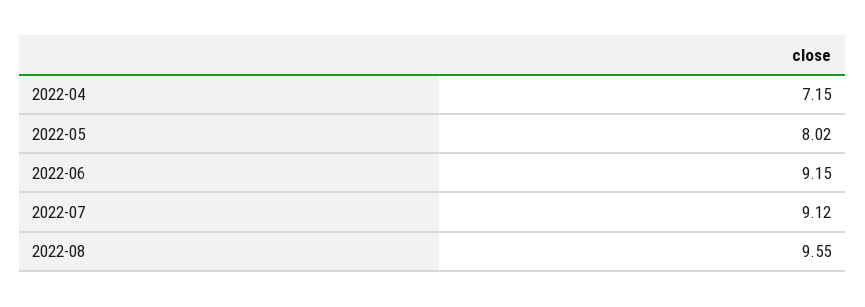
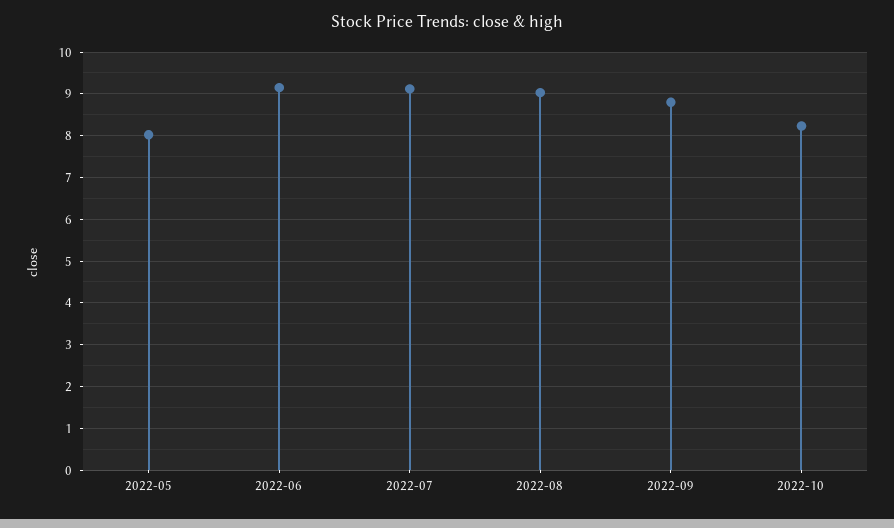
2022-04: 7.15 -> none
2022-08: 9.55 -> 9
2022-09: none -> 8.8
2022-10: none -> 8.2

